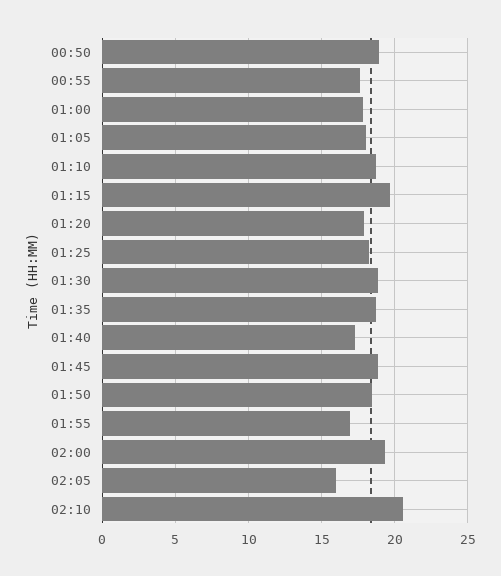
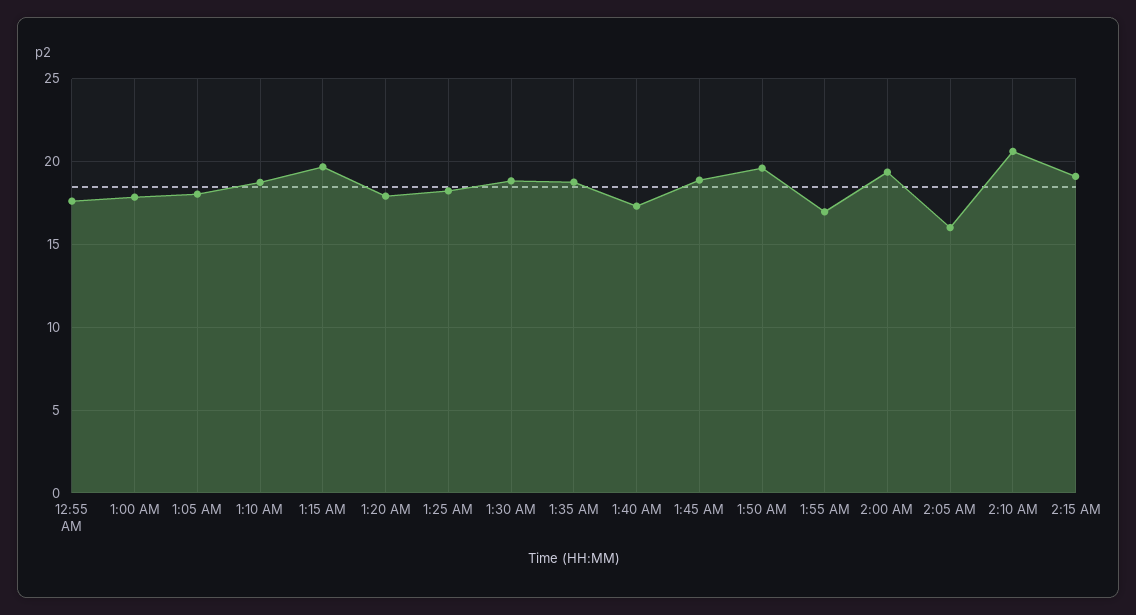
00:50: 19 -> none
01:50: 18.5 -> 19.5
2:15 AM: none -> 19

